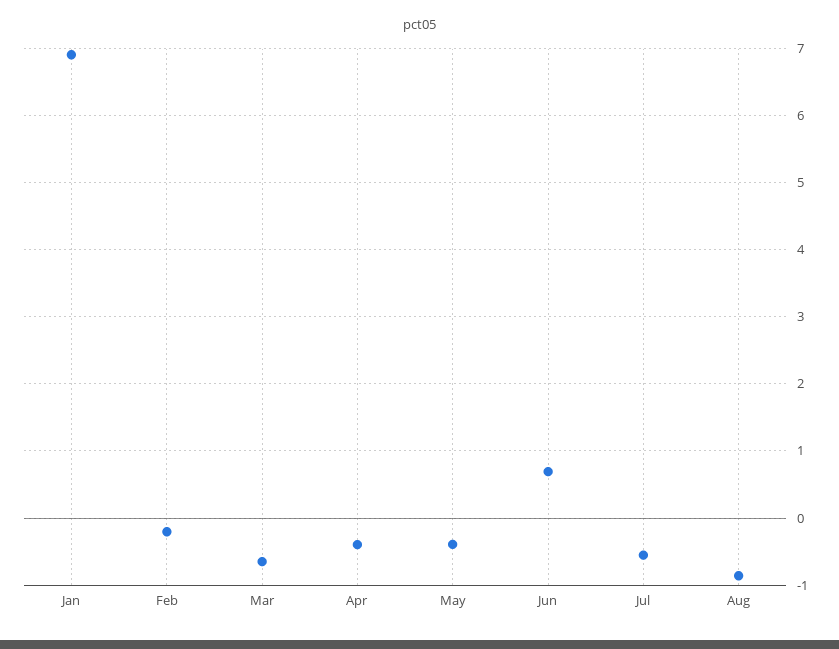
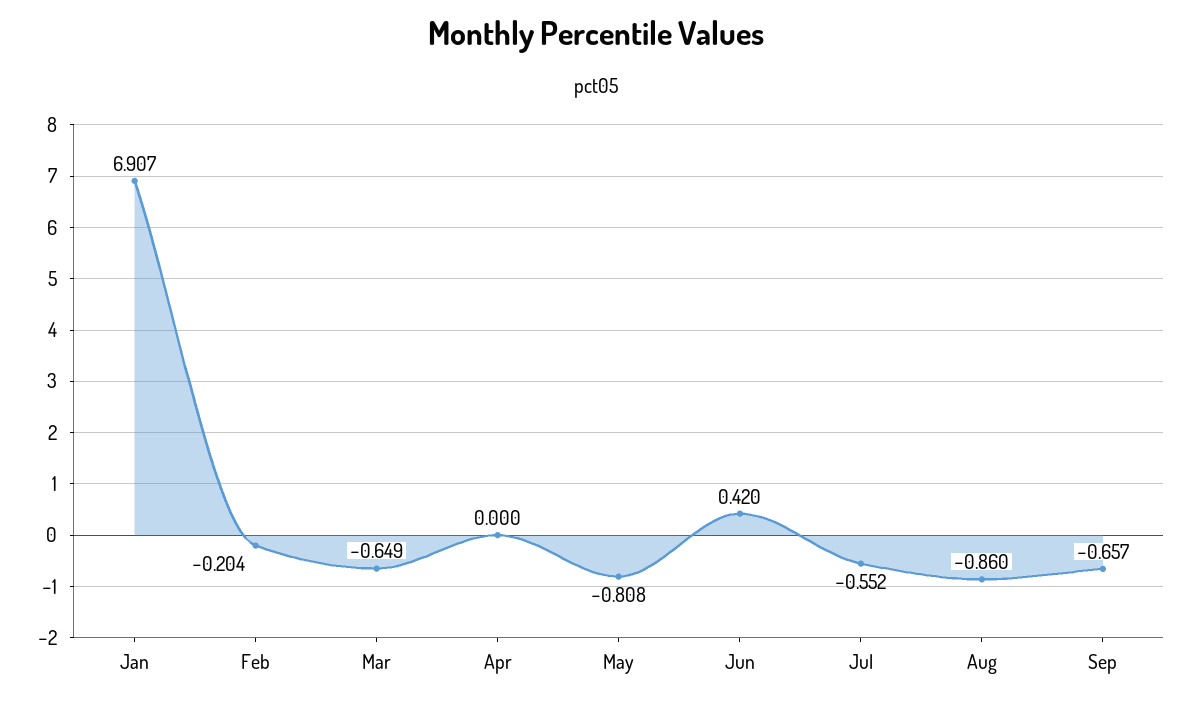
Apr: -0.4 -> 0
May: -0.4 -> -0.808
Jun: 0.7 -> 0.42
Sep: none -> -0.657

